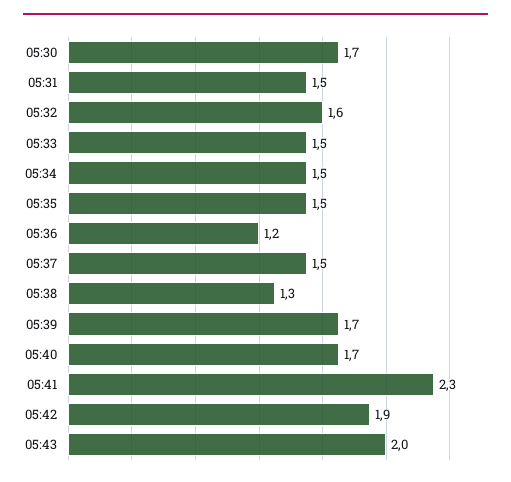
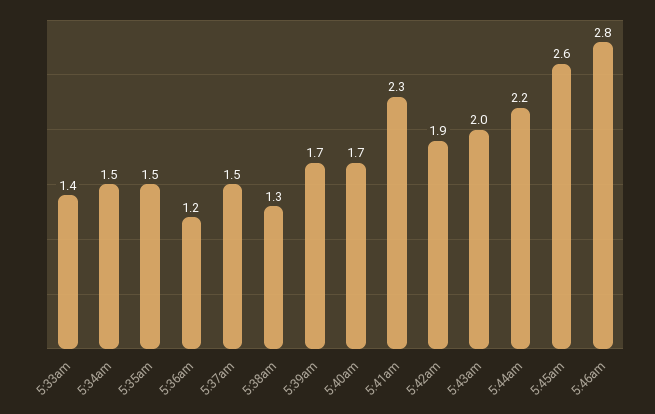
05:30: 1.7 -> none
05:31: 1.5 -> none
05:32: 1.6 -> none
05:33: 1.5 -> 1.4
5:44am: none -> 2.2
5:45am: none -> 2.6
5:46am: none -> 2.8

